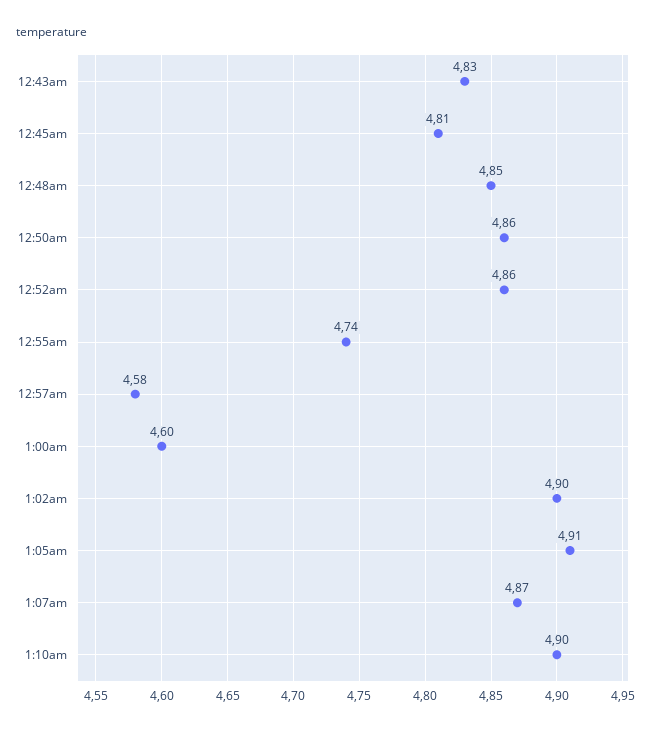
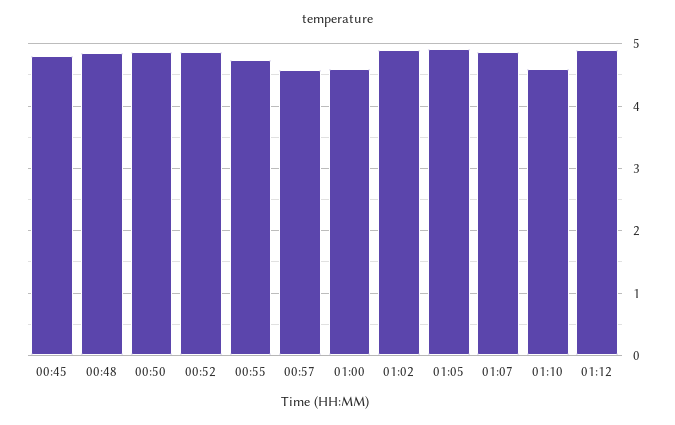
12:43am: 4.83 -> none
1:10am: 4.9 -> 4.6
01:12: none -> 4.9

